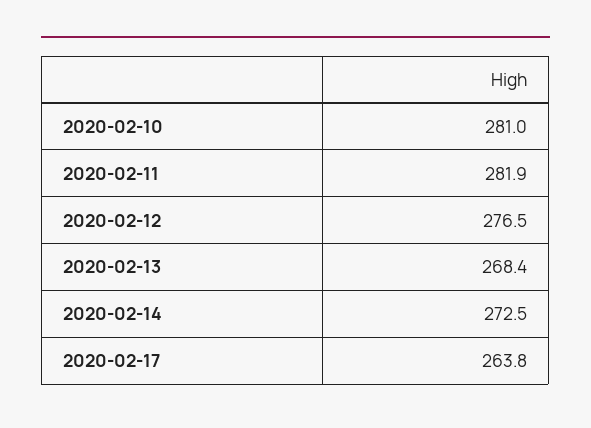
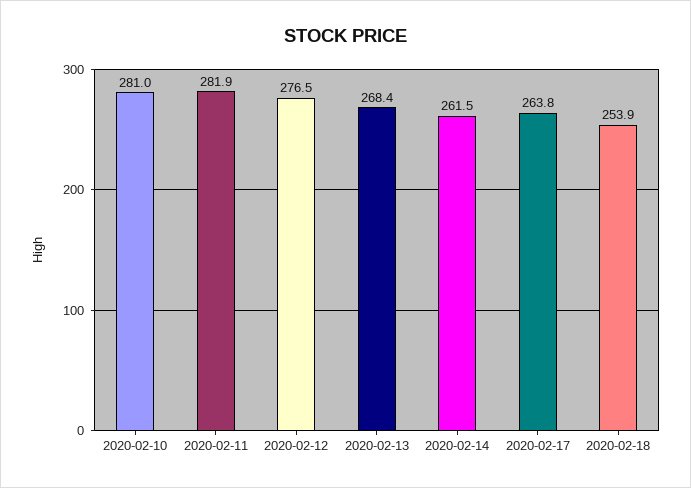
2020-02-14: 272.5 -> 261.5
2020-02-18: none -> 253.9

